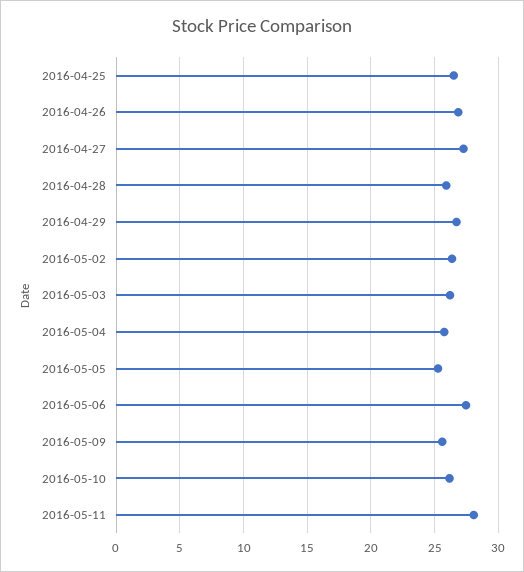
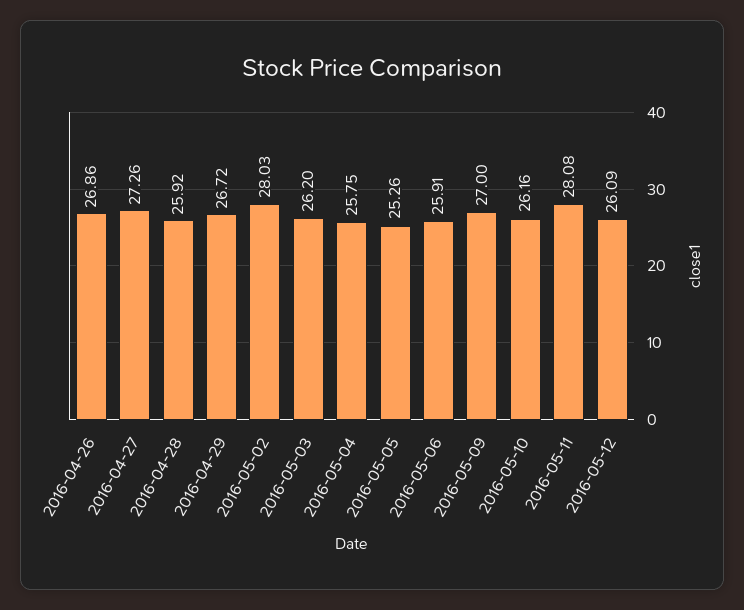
2016-04-25: 26.5 -> none
2016-05-02: 26.5 -> 28.03
2016-05-06: 27.5 -> 25.91
2016-05-09: 25.5 -> 27
2016-05-12: none -> 26.09

